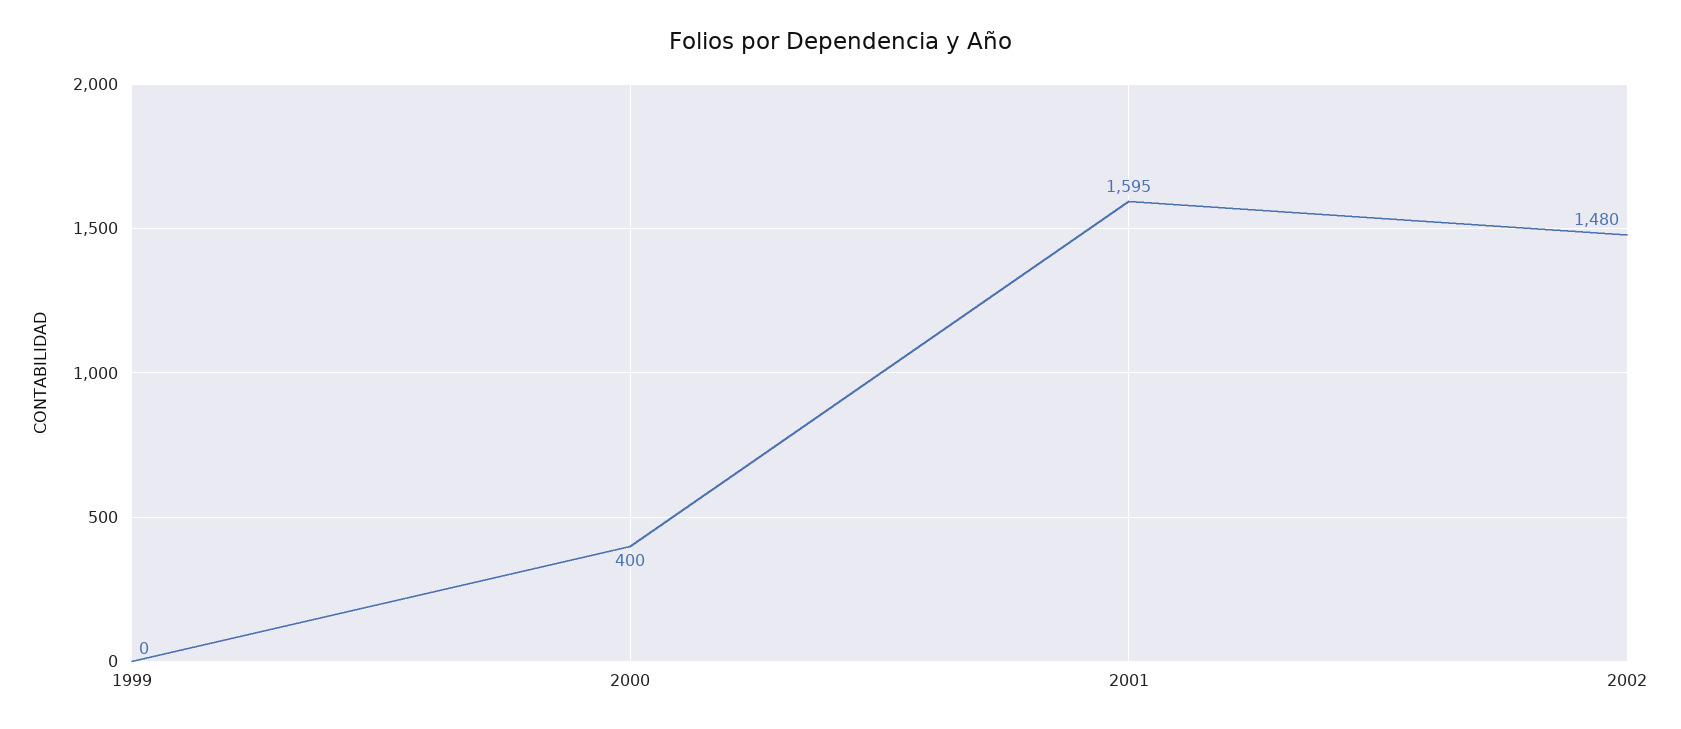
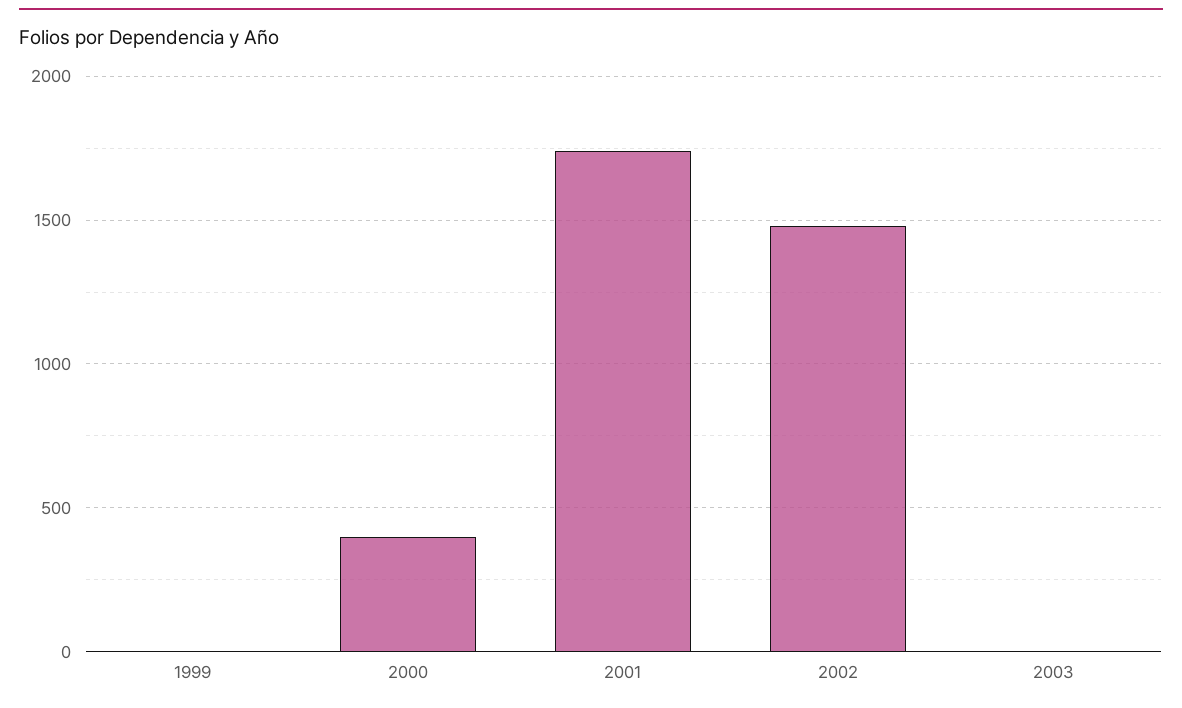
2001: 1595 -> 1750
2003: none -> 0

